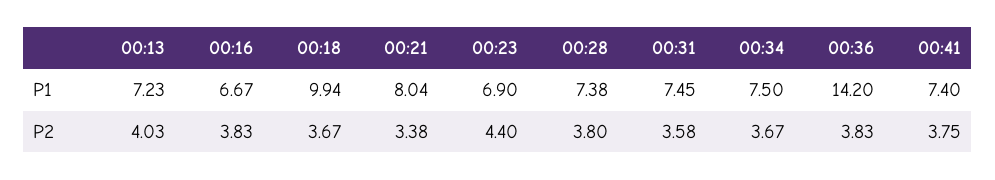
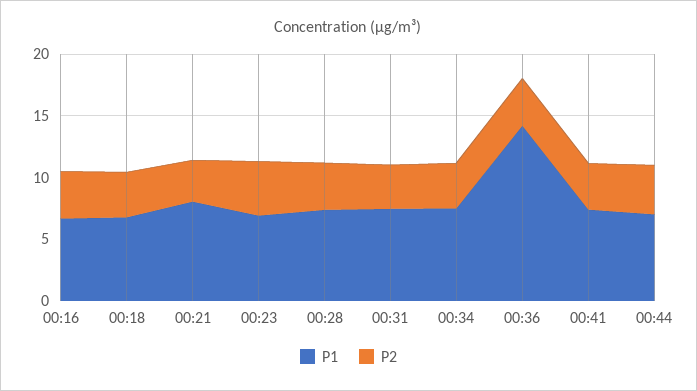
P1, 00:13: 7.23 -> none
P1, 00:18: 9.94 -> 7
P2, 00:13: 4.03 -> none
P1, 00:44: none -> 7
P2, 00:44: none -> 4

